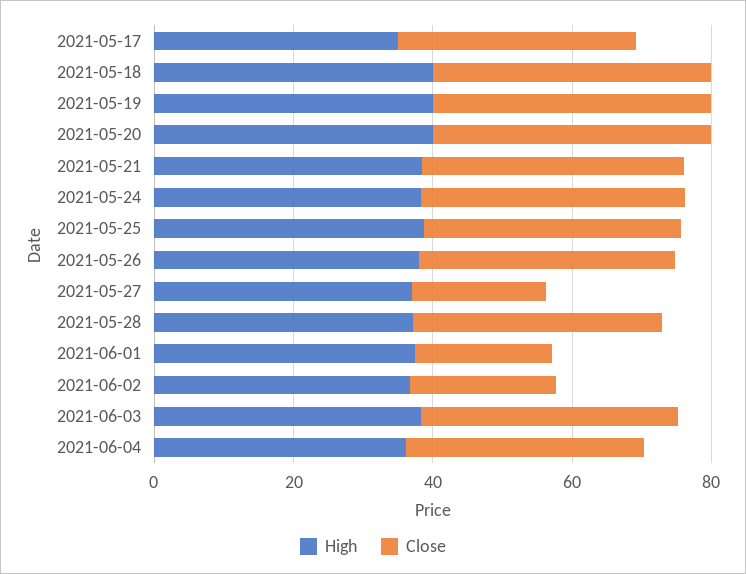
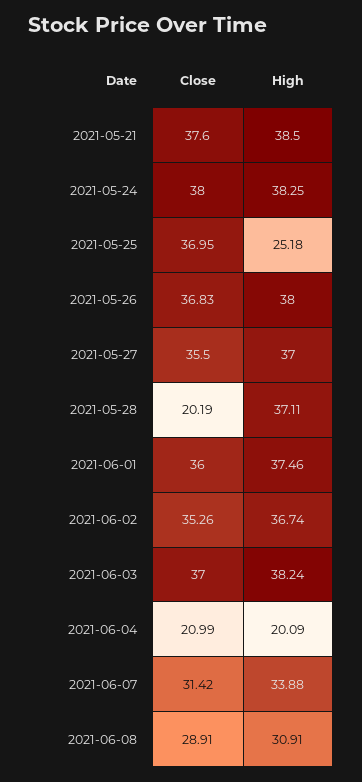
High, 2021-05-17: 35 -> none
Close, 2021-05-17: 35 -> none
High, 2021-05-18: 40 -> none
Close, 2021-05-18: 40 -> none
High, 2021-05-19: 40 -> none
Close, 2021-05-19: 40 -> none
High, 2021-05-20: 40 -> none
Close, 2021-05-20: 40 -> none
High, 2021-05-25: 40 -> 25.18
Close, 2021-05-27: 20 -> 35.5
Close, 2021-05-28: 35 -> 20.19
Close, 2021-06-01: 20 -> 36
Close, 2021-06-02: 20 -> 35.26
High, 2021-06-04: 35 -> 20.09
Close, 2021-06-04: 35 -> 20.99
Close, 2021-06-07: none -> 31.42
High, 2021-06-07: none -> 33.88
Close, 2021-06-08: none -> 28.91
High, 2021-06-08: none -> 30.91

